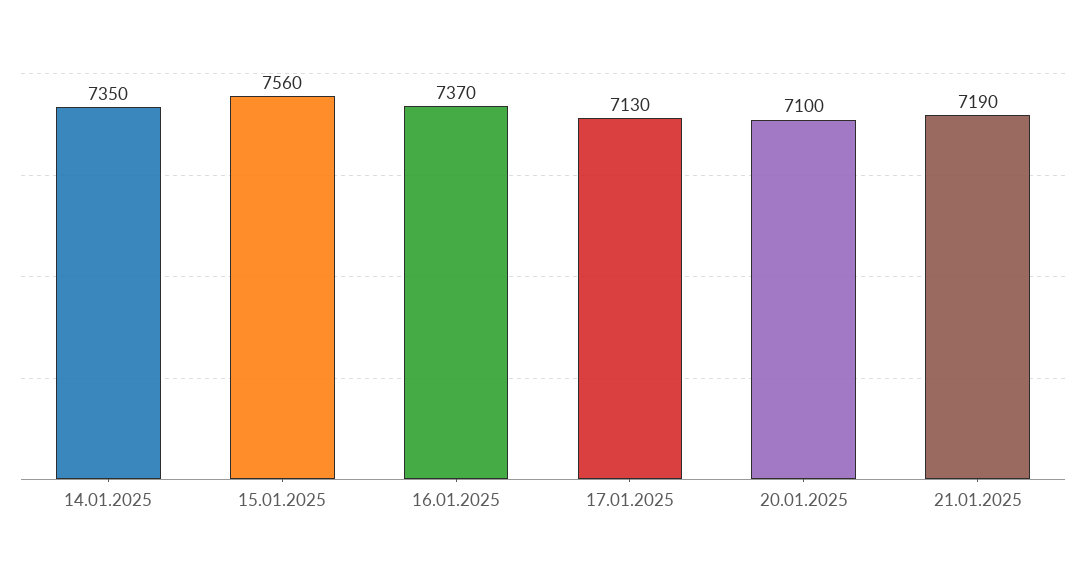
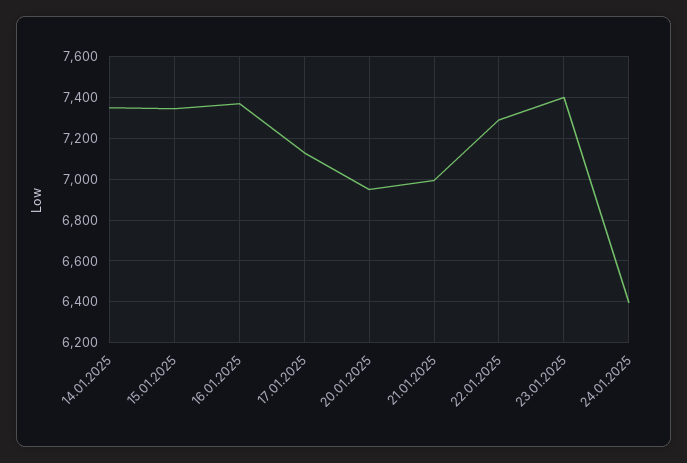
15.01.2025: 7560 -> 7350
20.01.2025: 7100 -> 6950
21.01.2025: 7190 -> 7000
22.01.2025: none -> 7300
23.01.2025: none -> 7400
24.01.2025: none -> 6400

